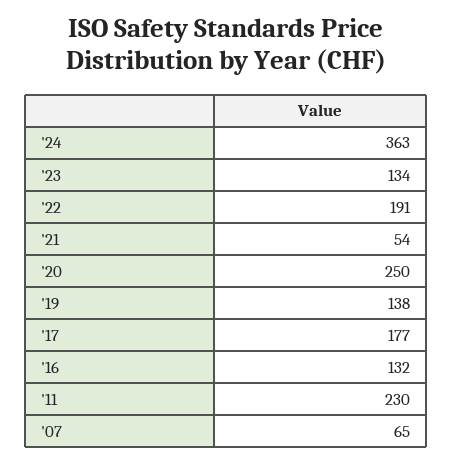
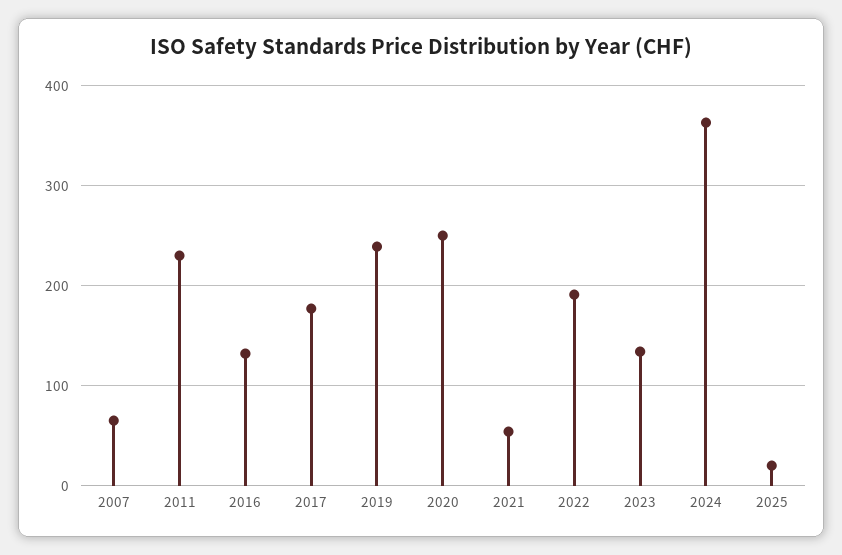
'19: 138 -> 240
2025: none -> 20

